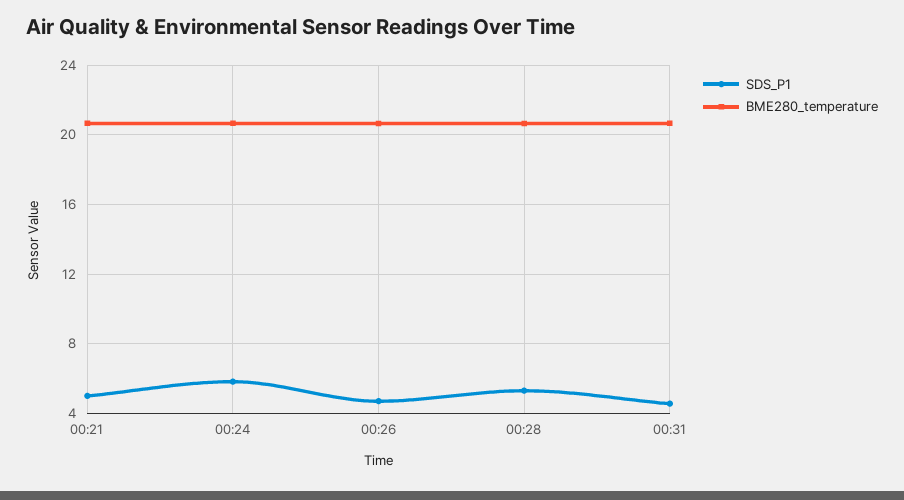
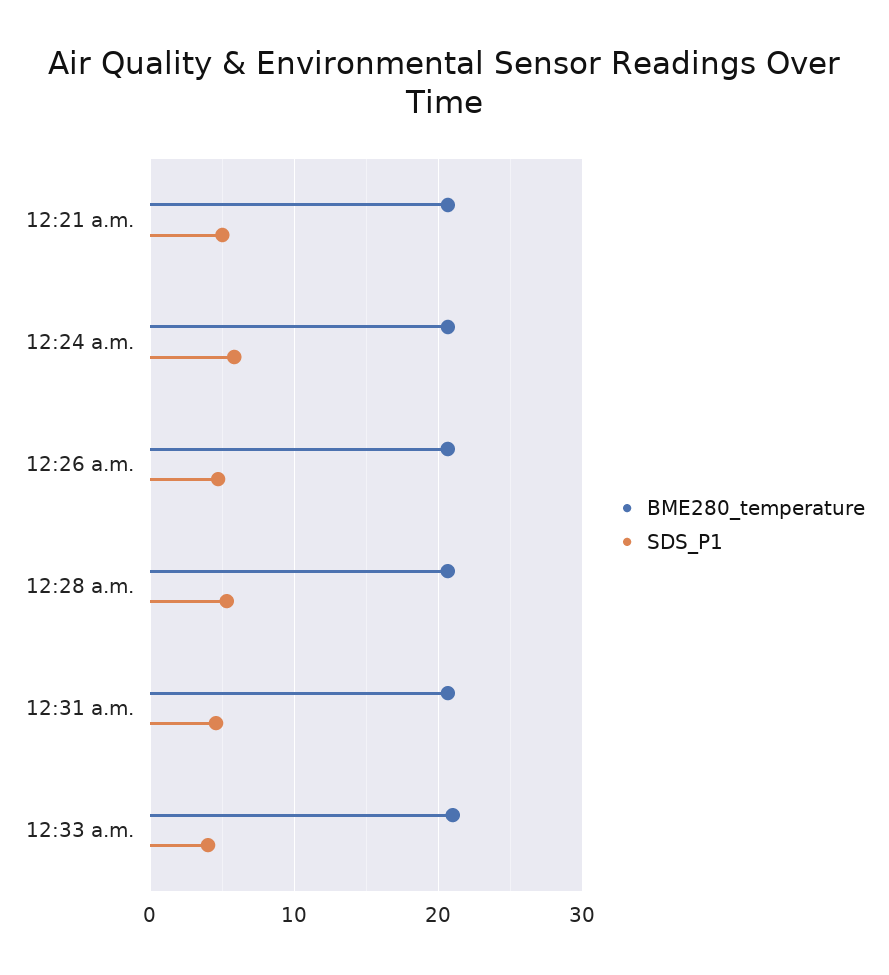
BME280_temperature, 12:33 a.m.: none -> 21
SDS_P1, 12:33 a.m.: none -> 4

